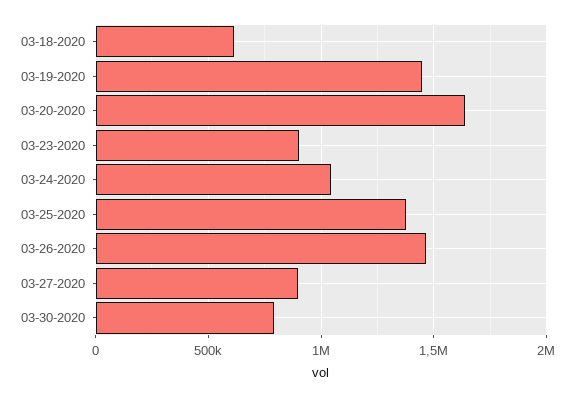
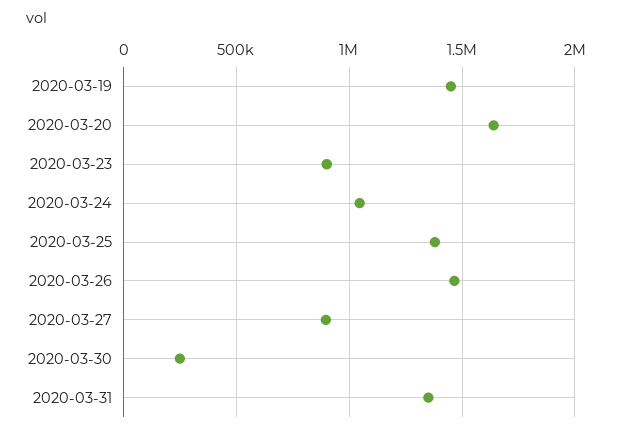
03-18-2020: 600000 -> none
03-30-2020: 800000 -> 250000
2020-03-31: none -> 1350000

